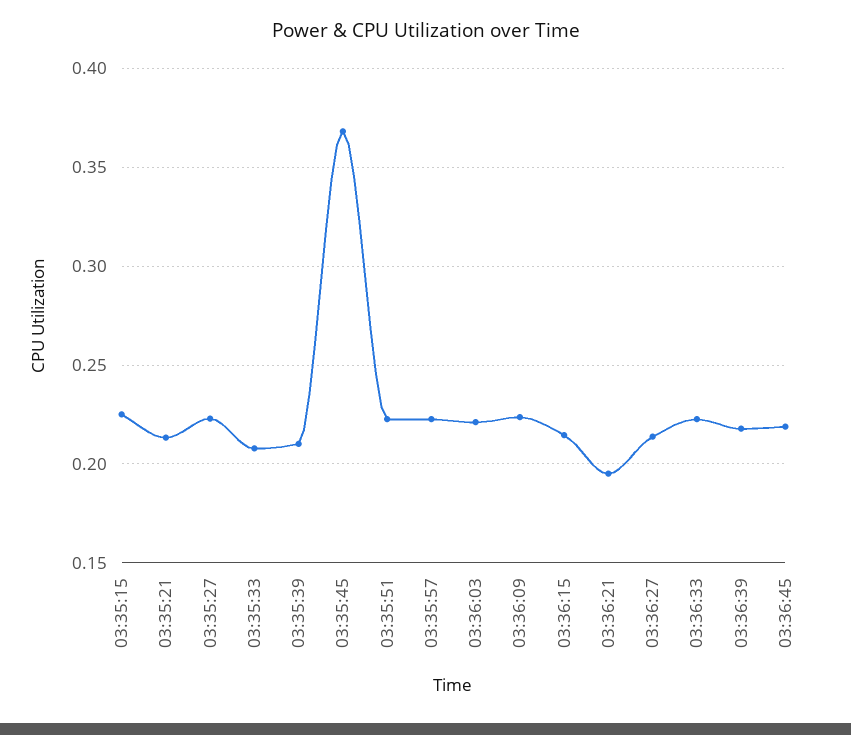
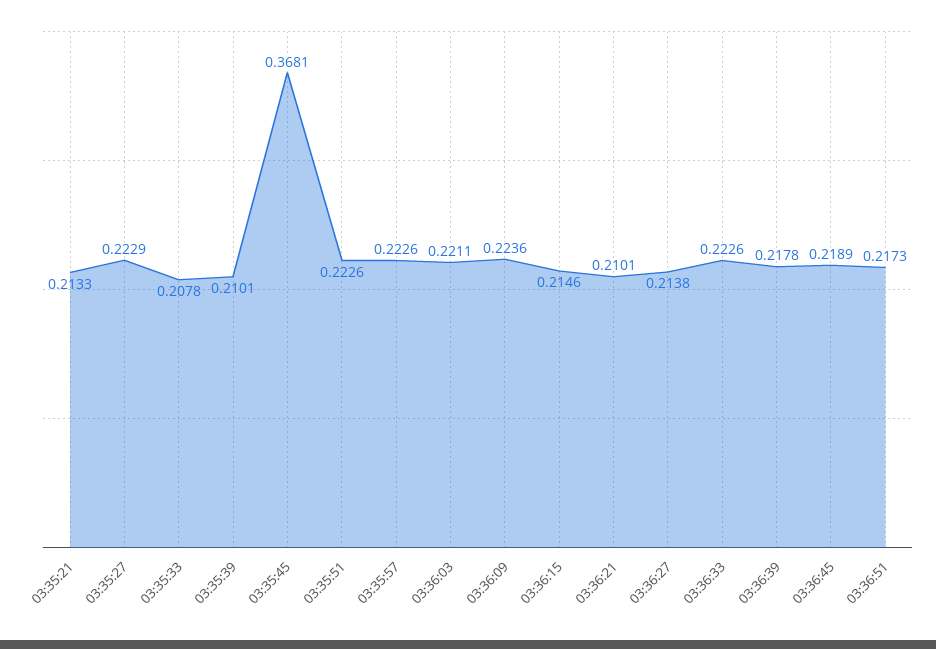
03:35:15: 0.225 -> none
03:36:21: 0.195 -> 0.2101
03:36:51: none -> 0.2173

